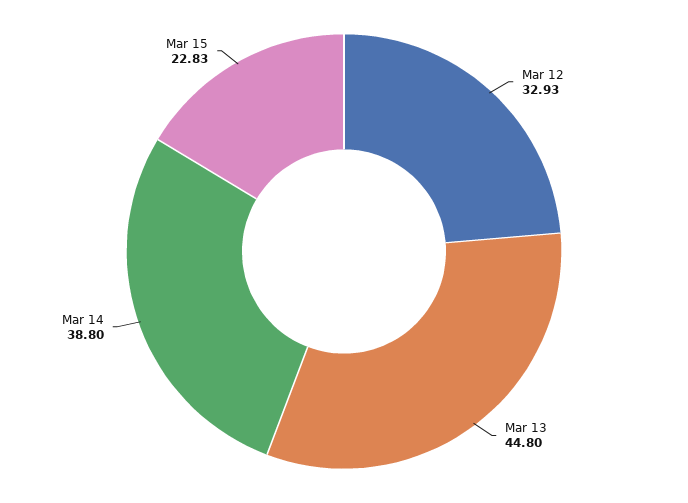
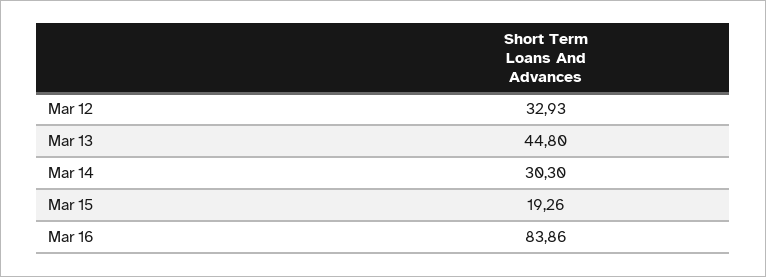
Mar 14: 38.8 -> 30.3
Mar 15: 22.83 -> 19.26
Mar 16: none -> 83.86

